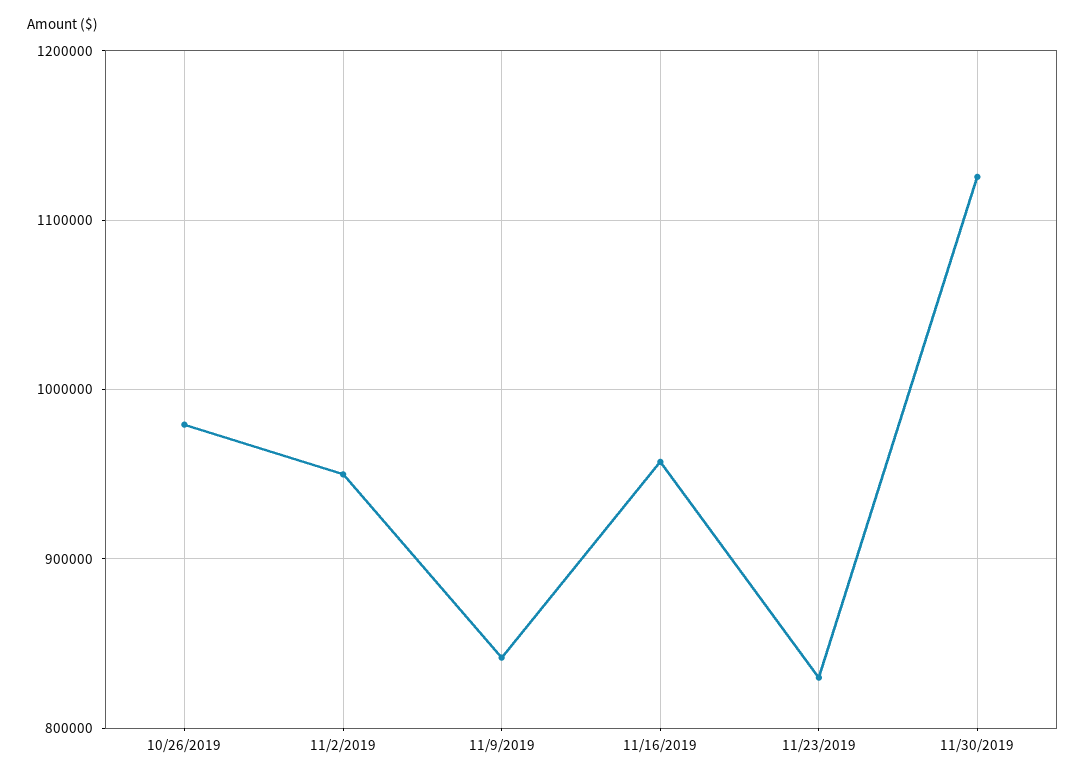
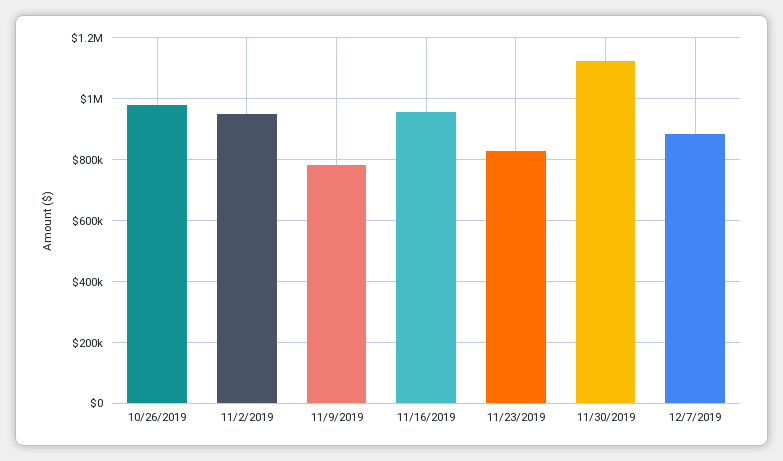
11/9/2019: 840000 -> 780000
12/7/2019: none -> 880000

